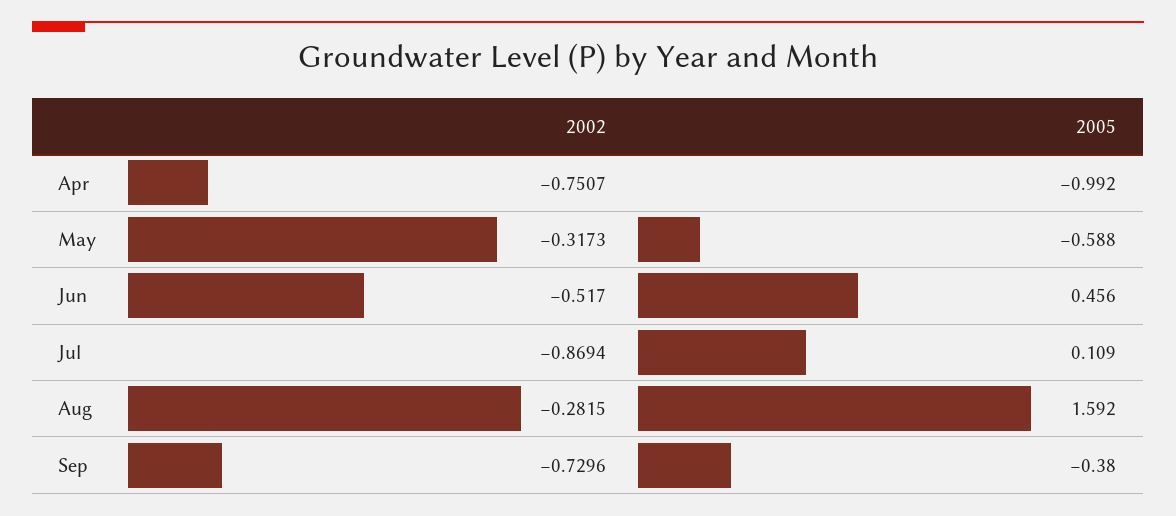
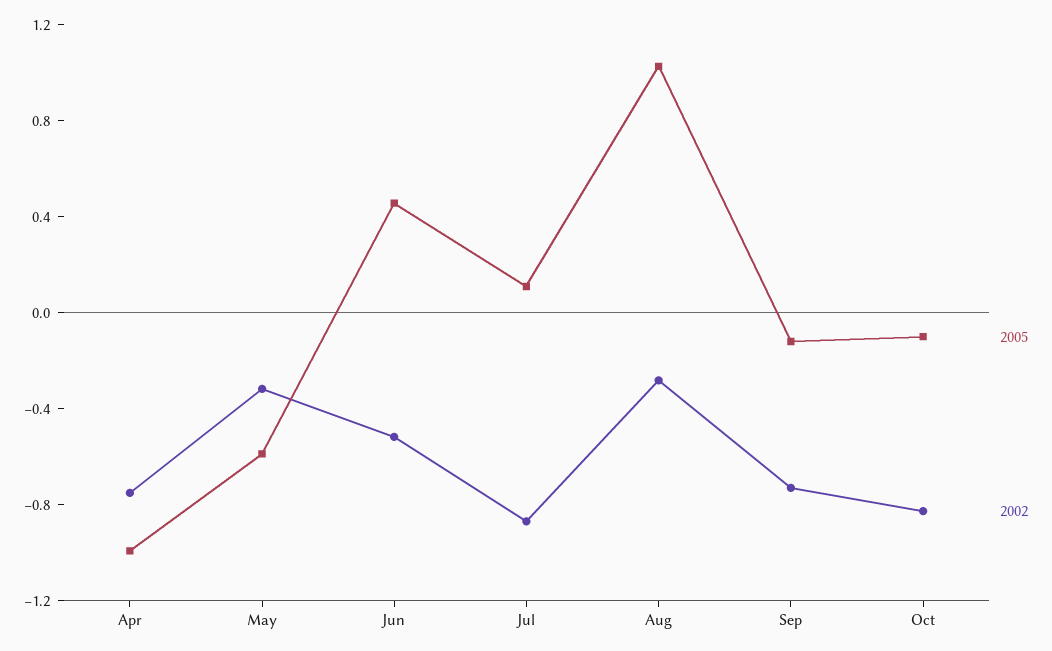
2005, Aug: 1.592 -> 1
2005, Sep: -0.38 -> -0.1
2005, Oct: none -> -0.1
2002, Oct: none -> -0.8

